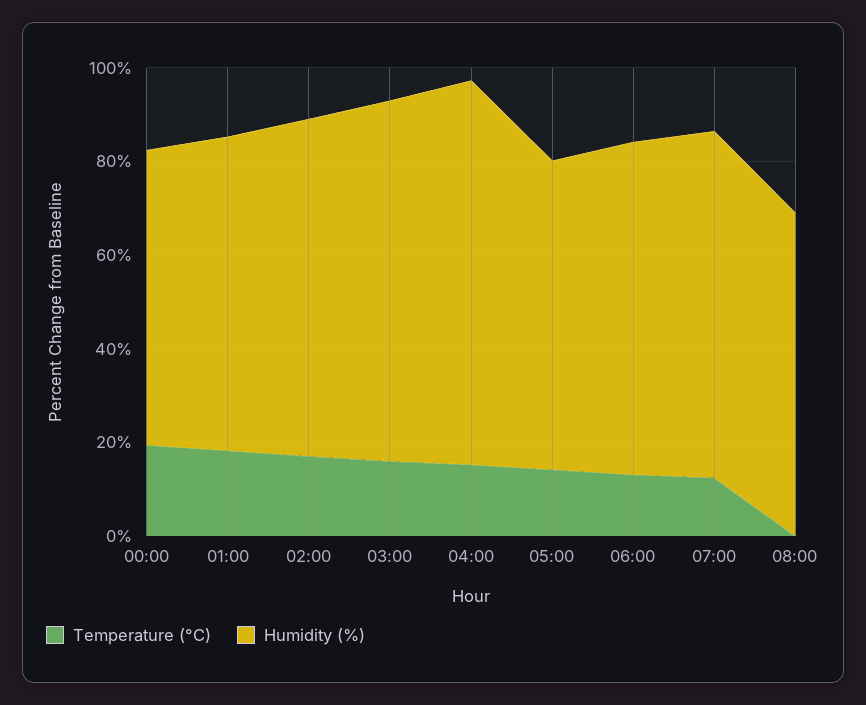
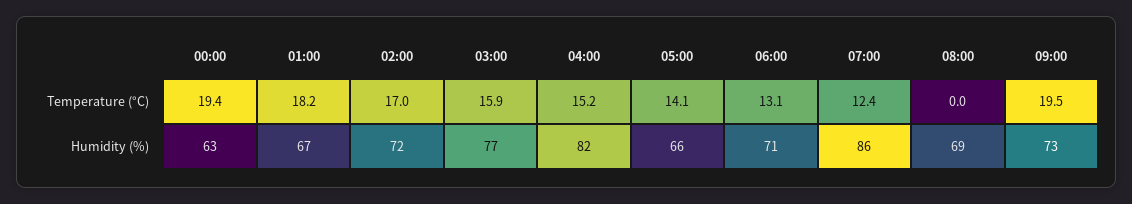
Humidity (%), 07:00: 75 -> 86
Temperature (°C), 09:00: none -> 19.5
Humidity (%), 09:00: none -> 73

